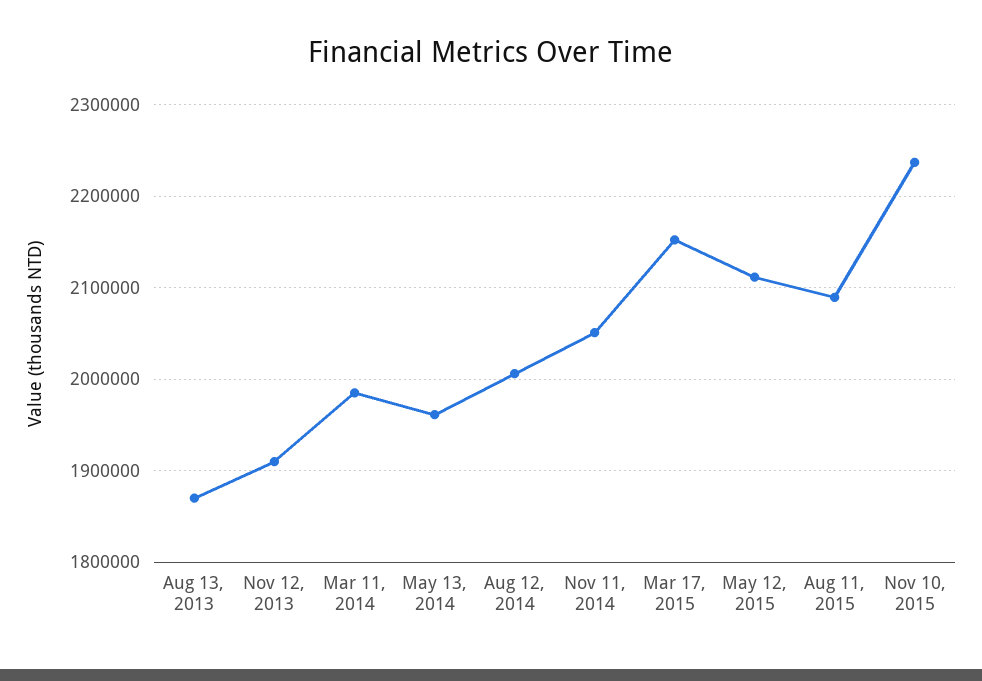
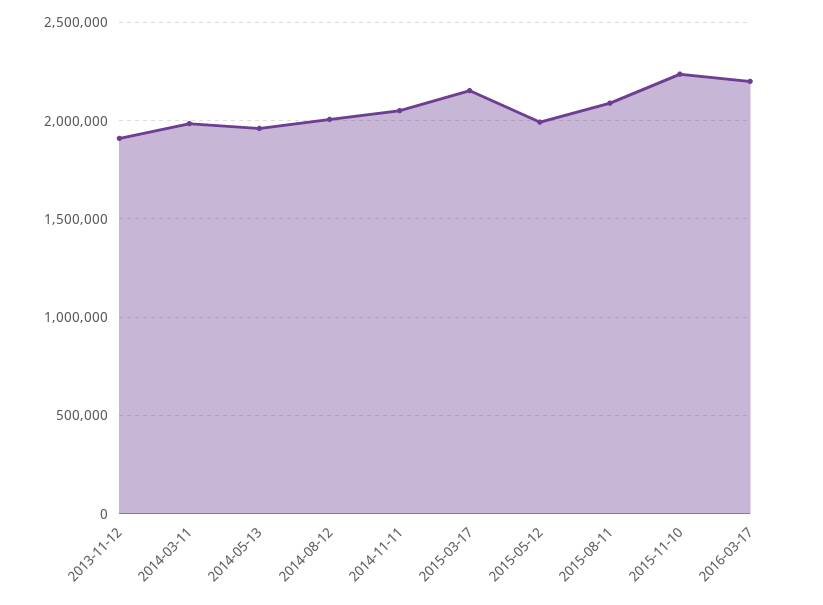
Aug 13, 2013: 1870000 -> none
May 12, 2015: 2110000 -> 2000000
2016-03-17: none -> 2200000

